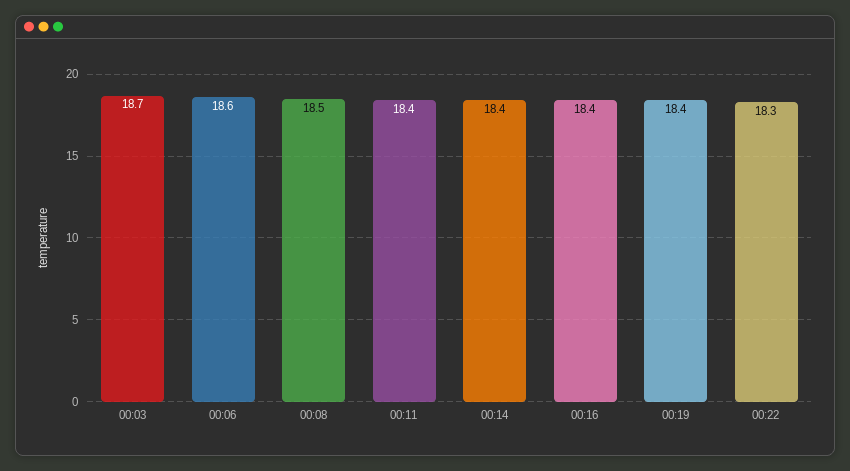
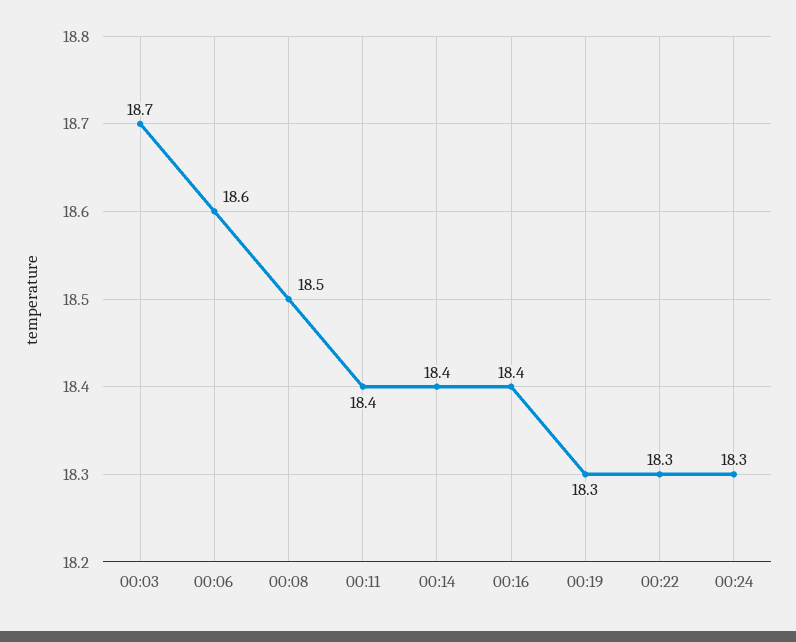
00:19: 18.4 -> 18.3
00:24: none -> 18.3

